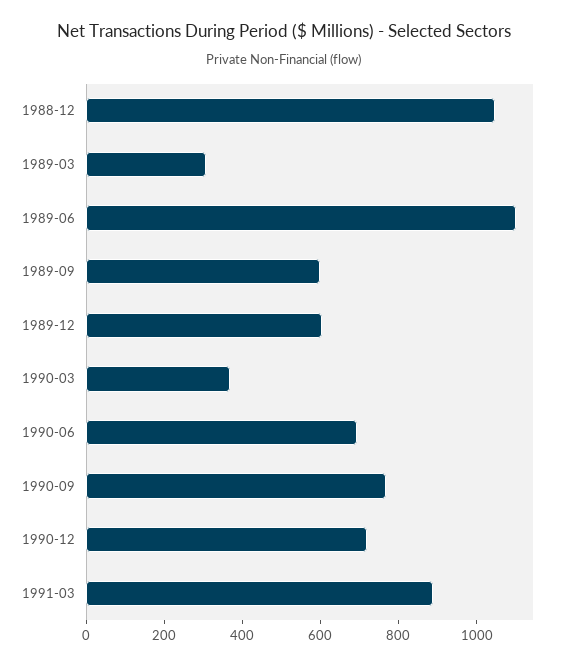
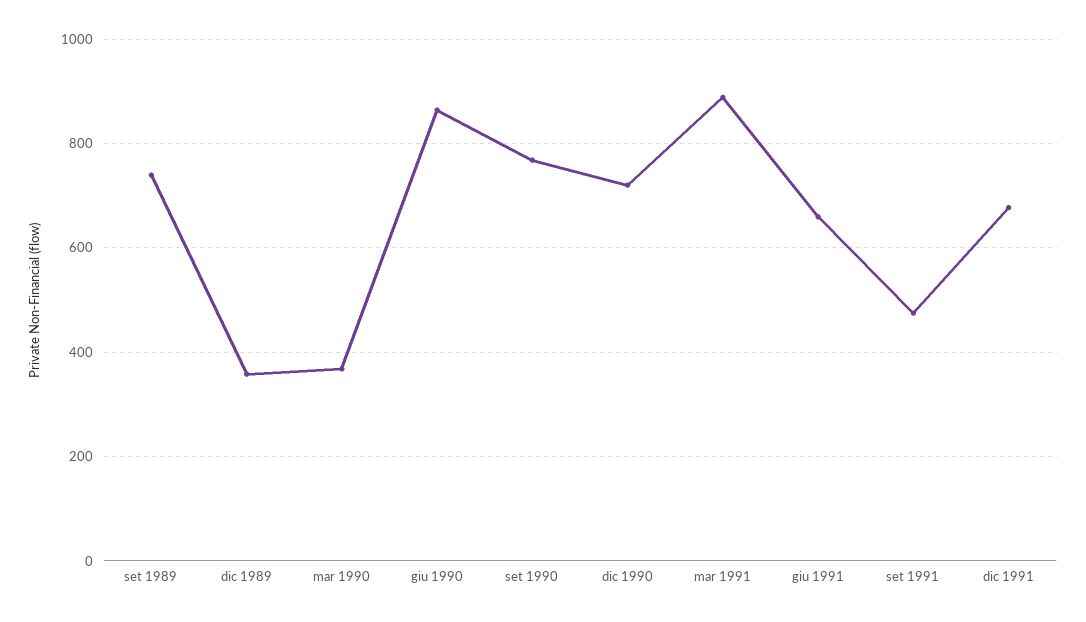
1988-12: 1050 -> none
1989-03: 300 -> none
1989-06: 1100 -> none
1989-09: 600 -> 740
1989-12: 600 -> 360
1990-06: 700 -> 860
giu 1991: none -> 660
set 1991: none -> 480
dic 1991: none -> 680

